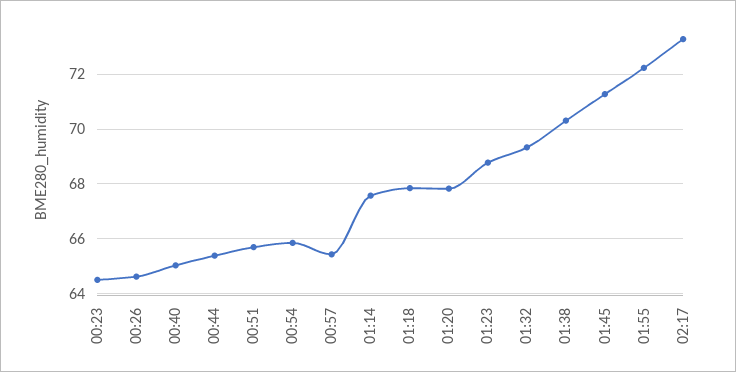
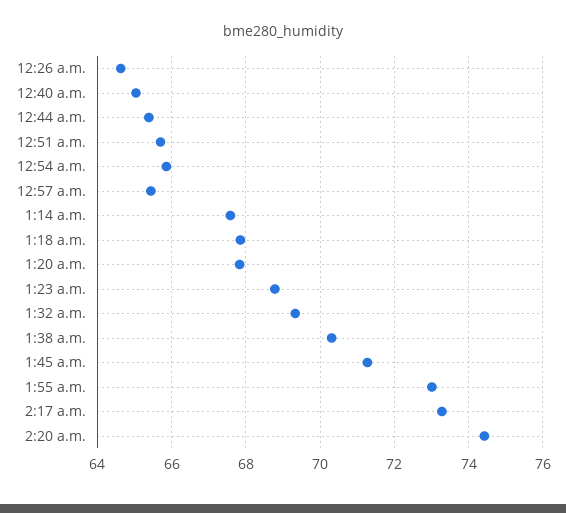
00:23: 64.5 -> none
01:55: 72.25 -> 73
2:20 a.m.: none -> 74.4

